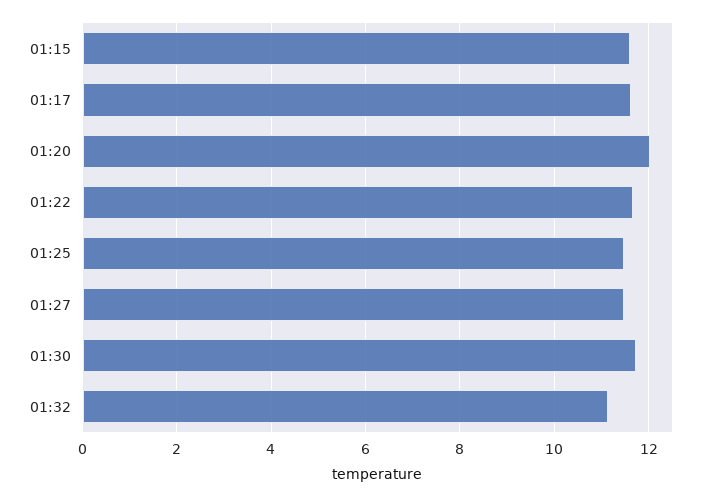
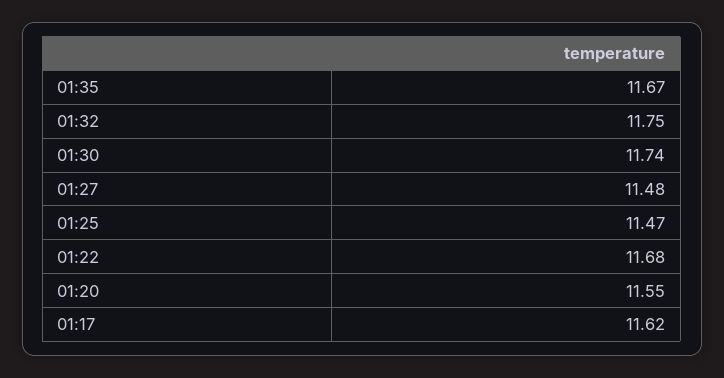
01:15: 11.6 -> none
01:20: 12 -> 11.55
01:32: 11.2 -> 11.75
01:35: none -> 11.67

